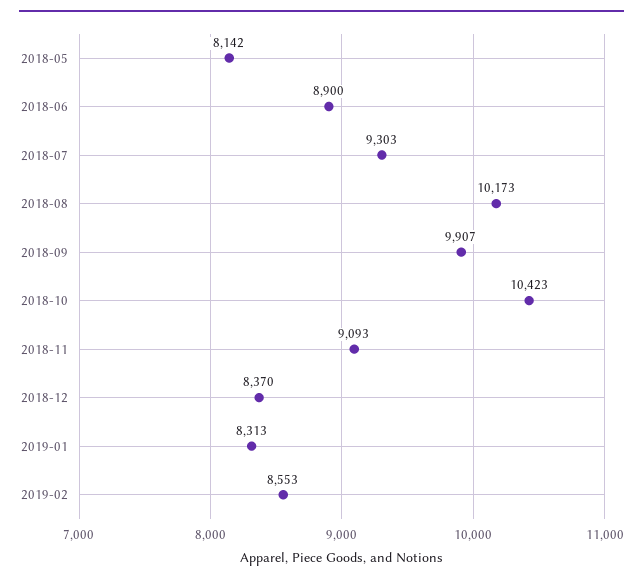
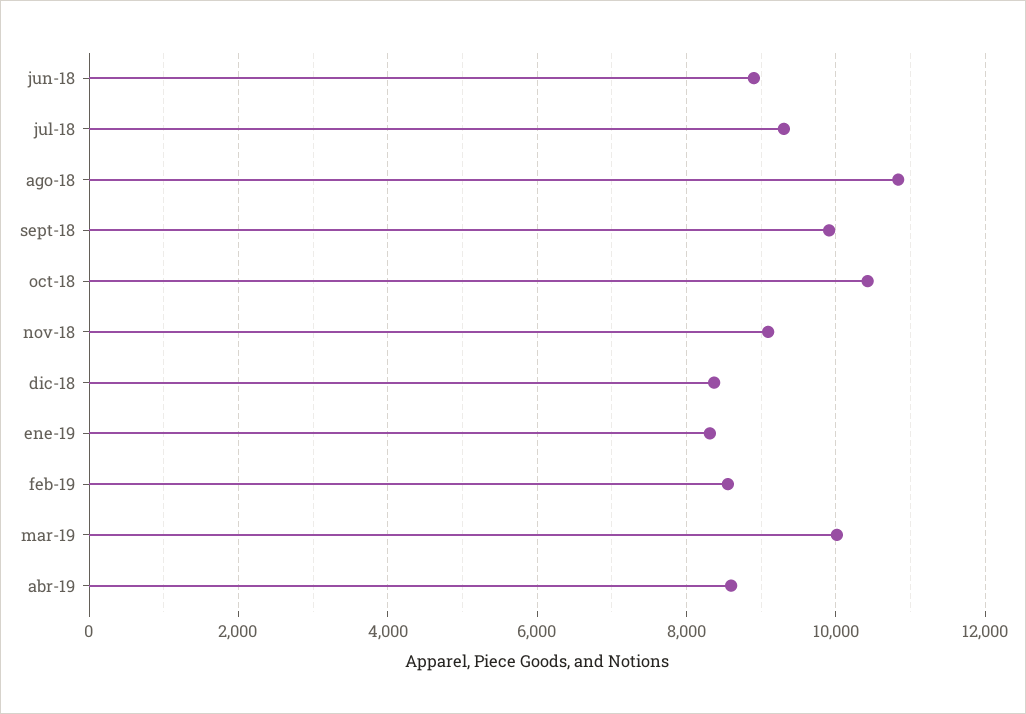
2018-05: 8142 -> none
2018-08: 10173 -> 10800
mar-19: none -> 10000
abr-19: none -> 8600

